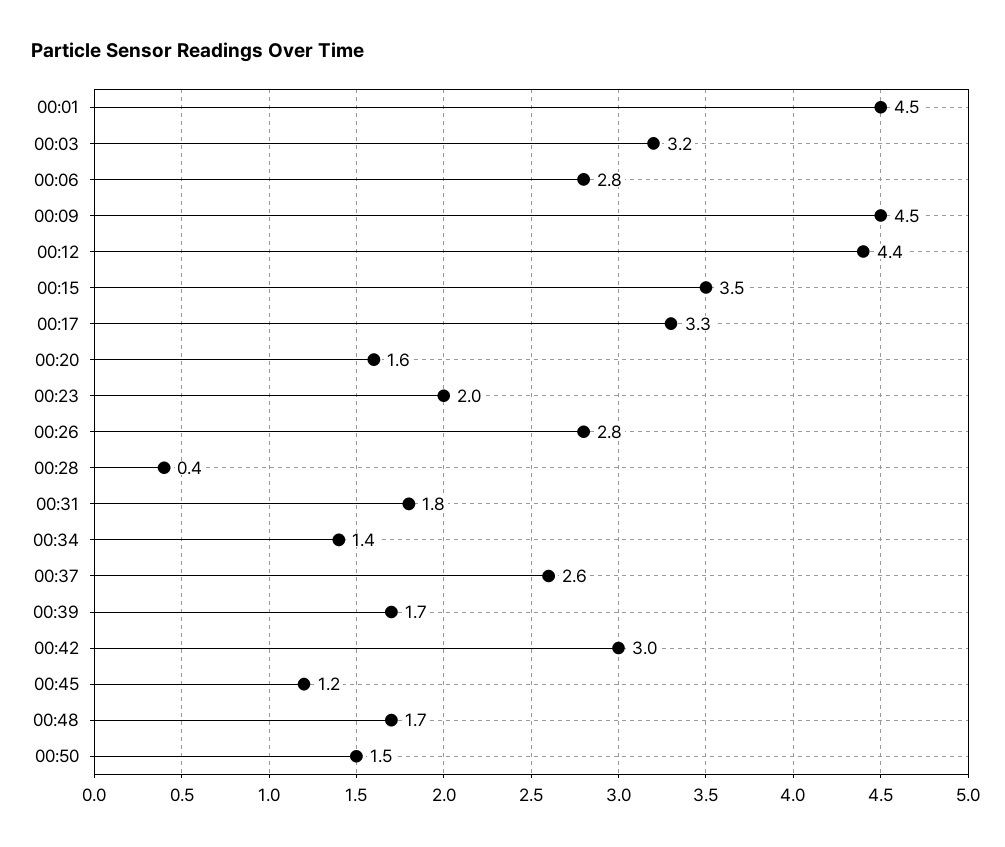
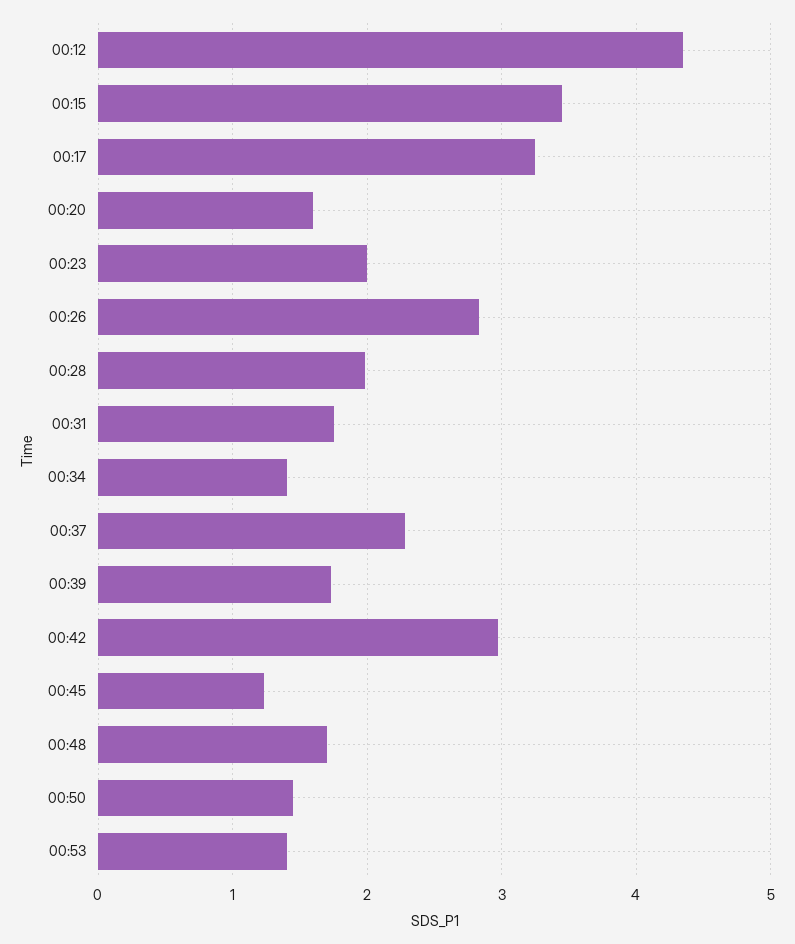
00:01: 4.5 -> none
00:03: 3.2 -> none
00:06: 2.8 -> none
00:09: 4.5 -> none
00:28: 0.4 -> 2
00:37: 2.6 -> 2.3
00:53: none -> 1.4

